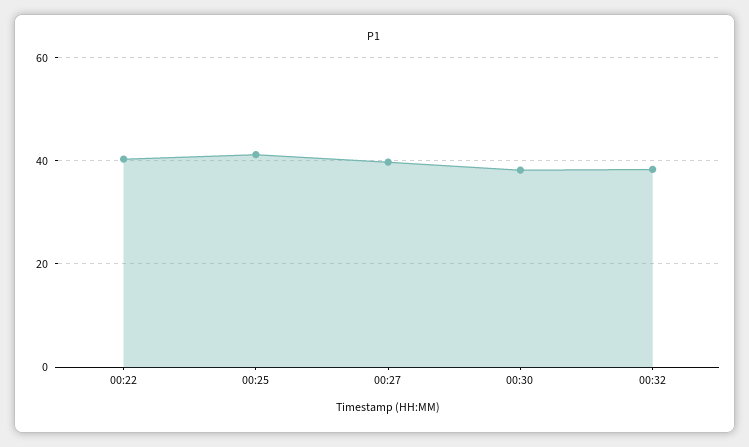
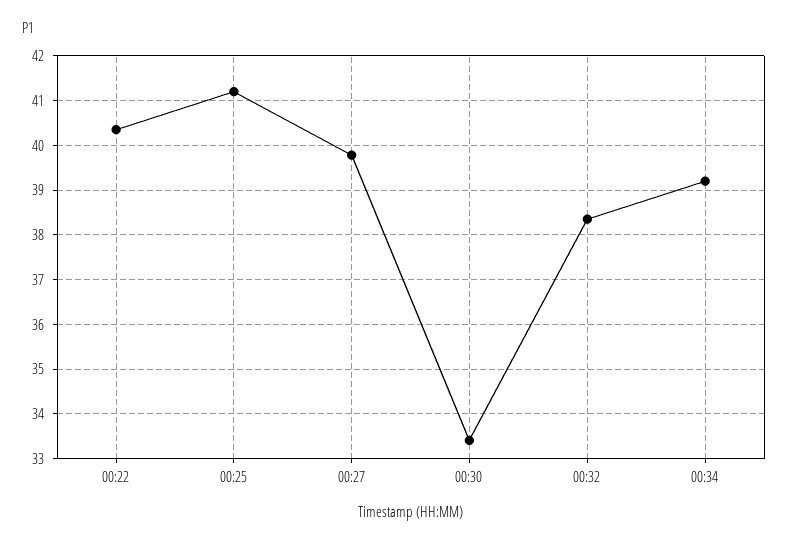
00:30: 38 -> 33.4
00:34: none -> 39.2

